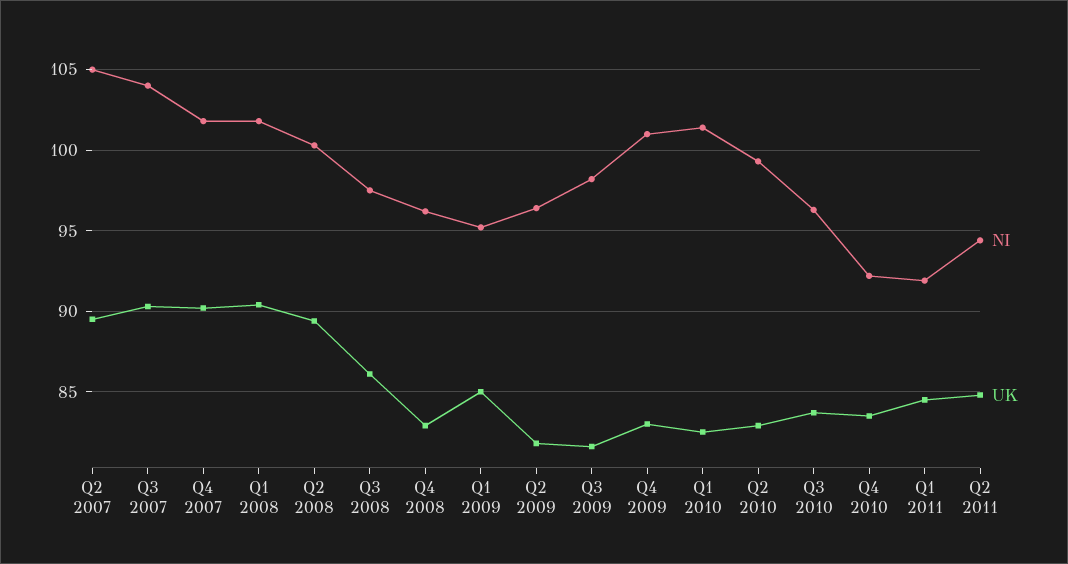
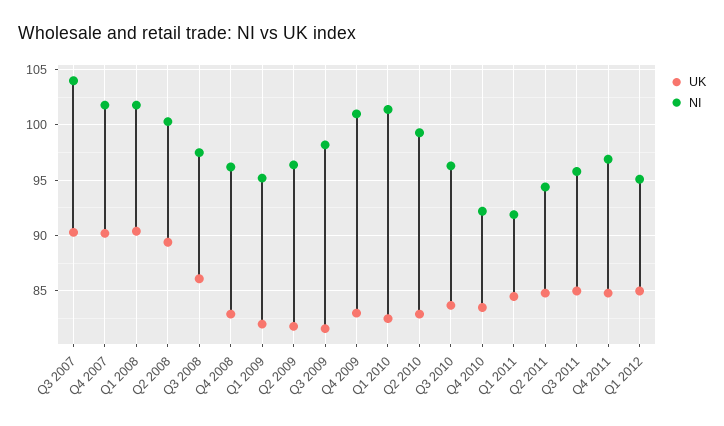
NI, Q2 2007: 105 -> none
UK, Q2 2007: 89.5 -> none
UK, Q1 2009: 85 -> 82
UK, Q3 2011: none -> 85
NI, Q3 2011: none -> 96
UK, Q4 2011: none -> 85
NI, Q4 2011: none -> 97
UK, Q1 2012: none -> 85
NI, Q1 2012: none -> 95

